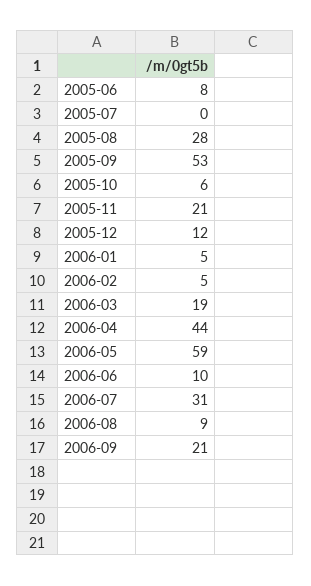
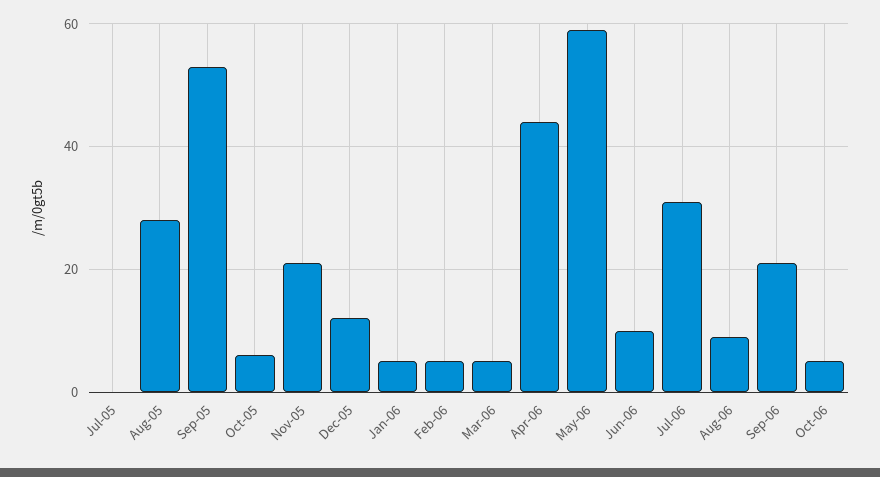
2005-06: 8 -> none
2006-03: 19 -> 5
Oct-06: none -> 5

